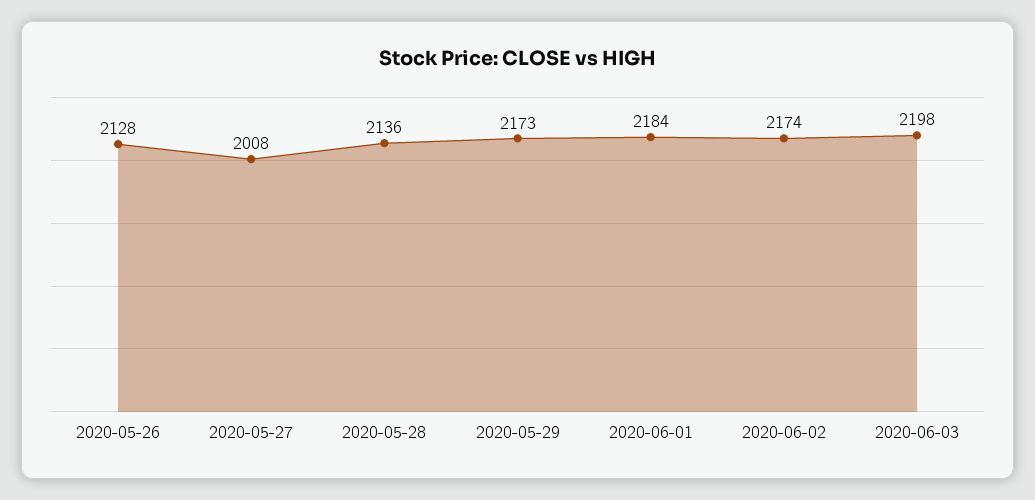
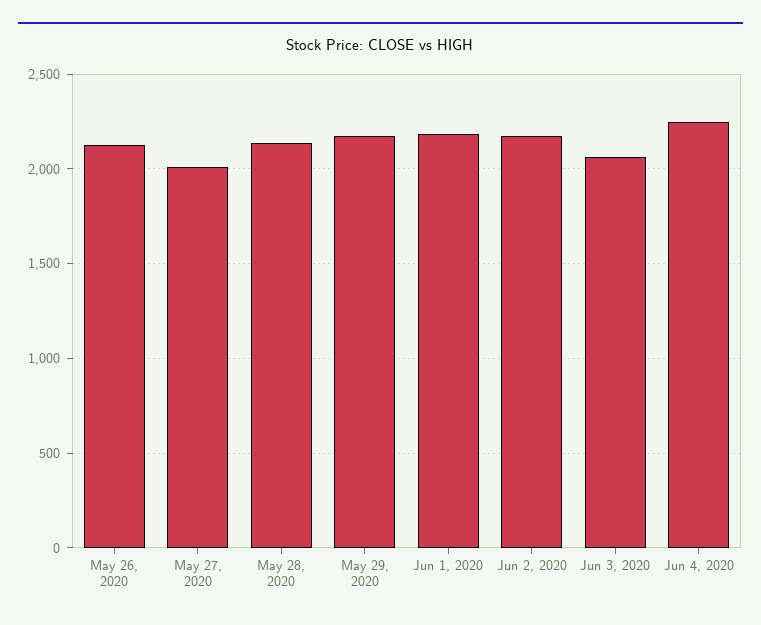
2020-06-03: 2198 -> 2050
Jun 4, 2020: none -> 2250

